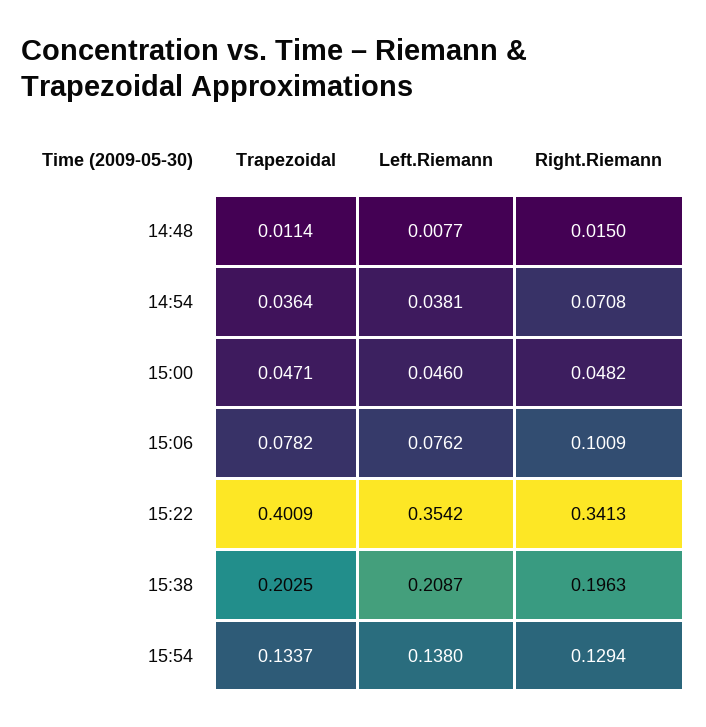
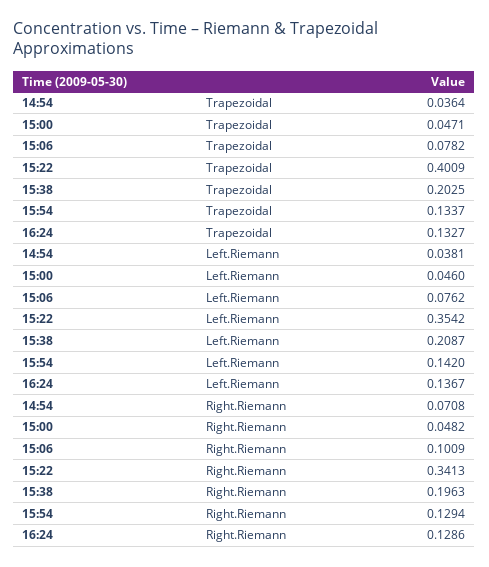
Trapezoidal, 14:48: 0.0114 -> none
Left.Riemann, 14:48: 0.0077 -> none
Right.Riemann, 14:48: 0.015 -> none
Left.Riemann, 15:54: 0.138 -> 0.142
Trapezoidal, 16:24: none -> 0.1327
Left.Riemann, 16:24: none -> 0.1367
Right.Riemann, 16:24: none -> 0.1286

